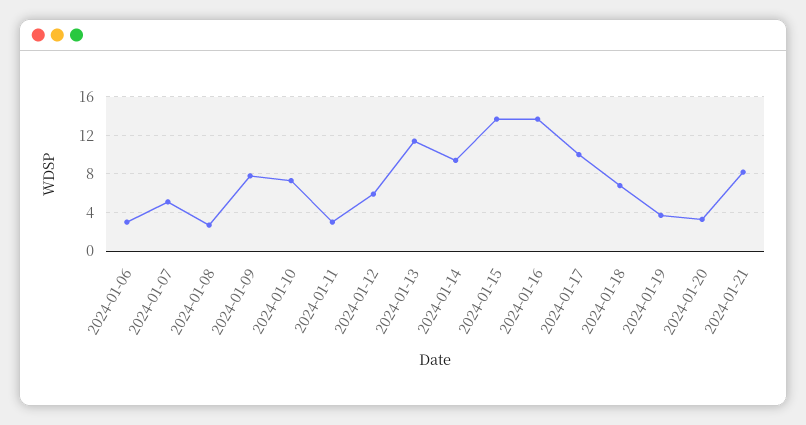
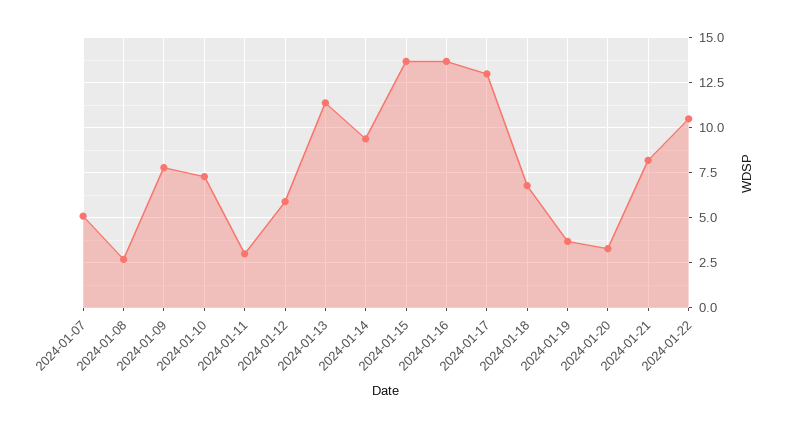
2024-01-06: 3 -> none
2024-01-17: 10 -> 13
2024-01-22: none -> 10.5

